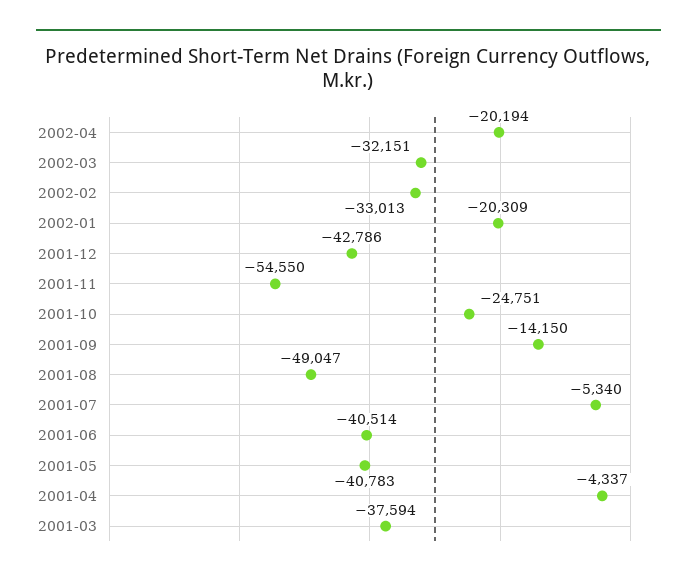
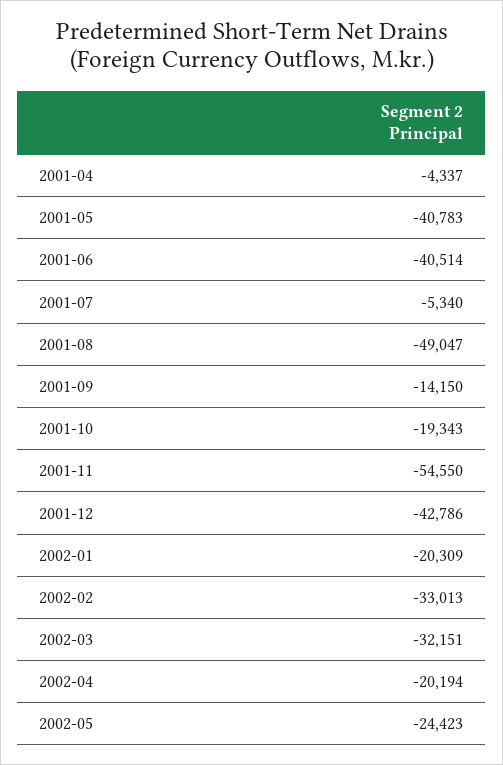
2001-10: -24751 -> -19343
2001-03: -37594 -> none
2002-05: none -> -24423

